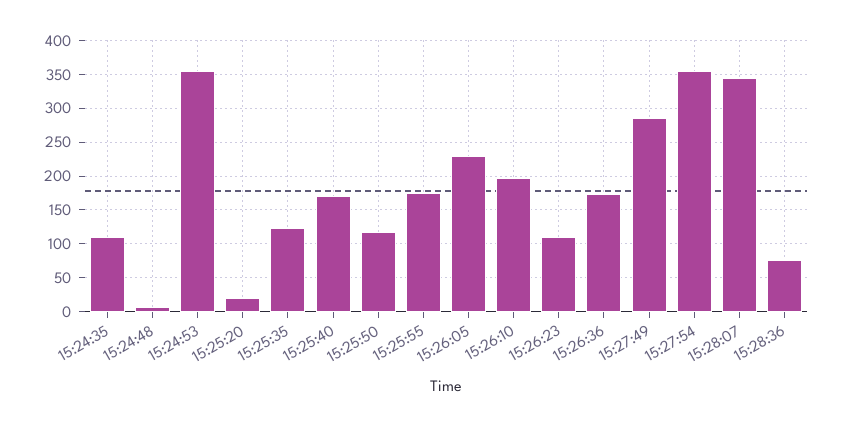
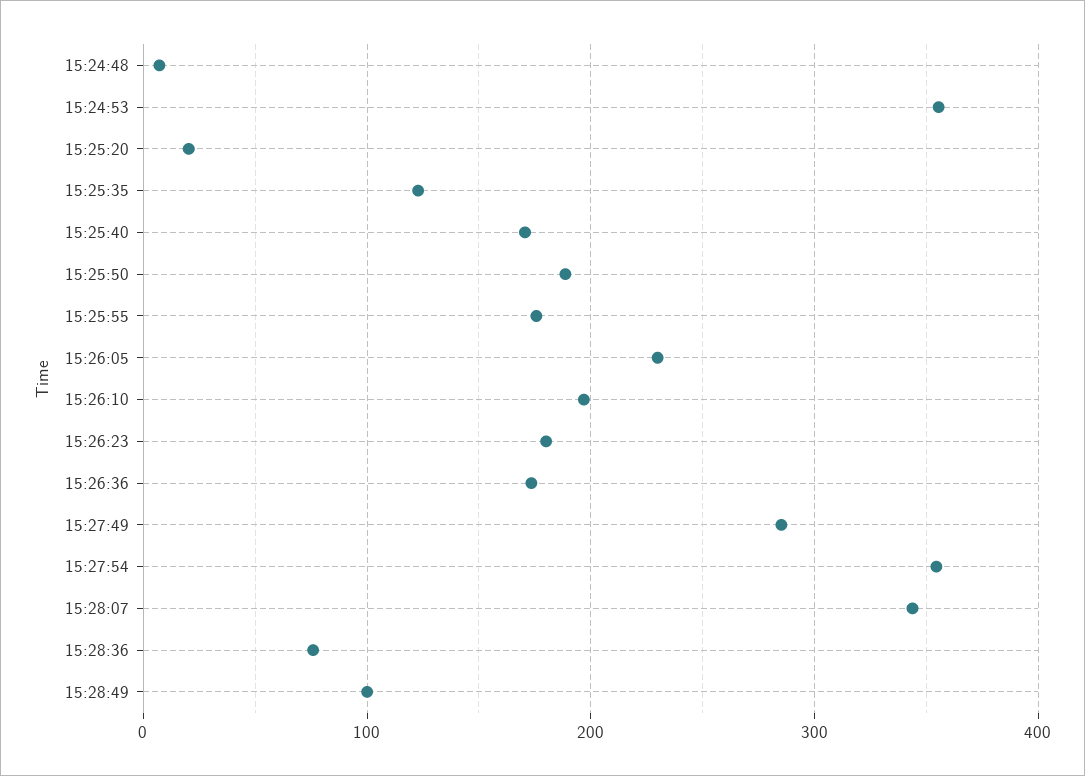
15:24:35: 110 -> none
15:25:50: 120 -> 190
15:26:23: 110 -> 180
15:28:49: none -> 100

